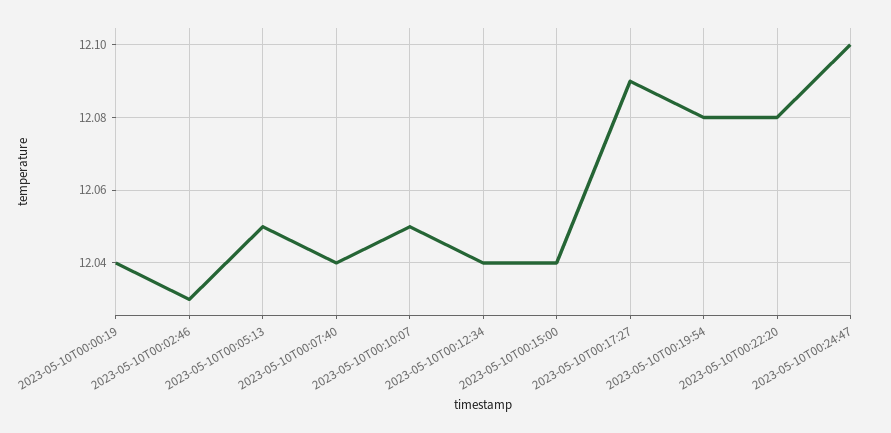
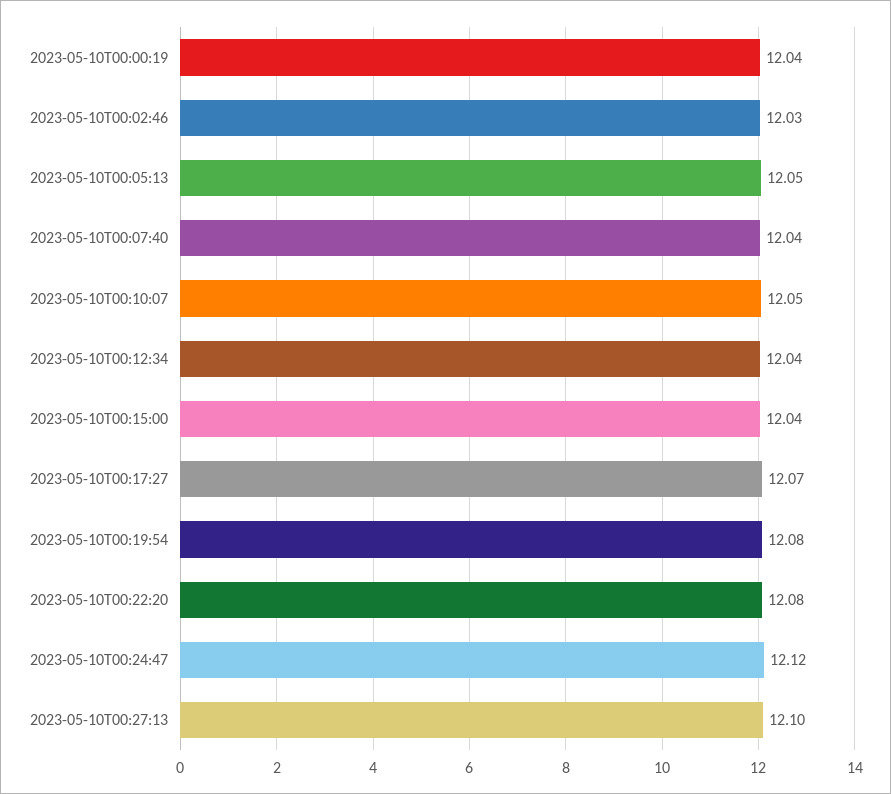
2023-05-10T00:17:27: 12.09 -> 12.07
2023-05-10T00:24:47: 12.1 -> 12.12
2023-05-10T00:27:13: none -> 12.1

